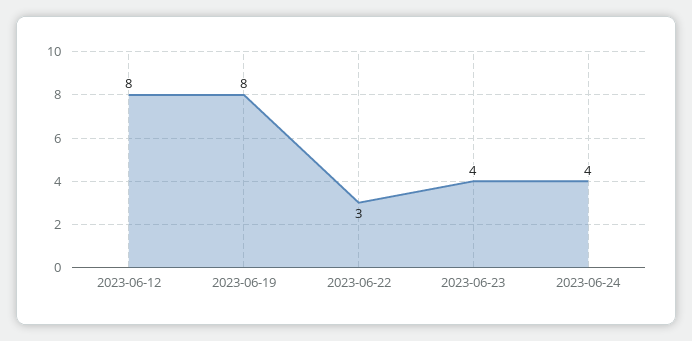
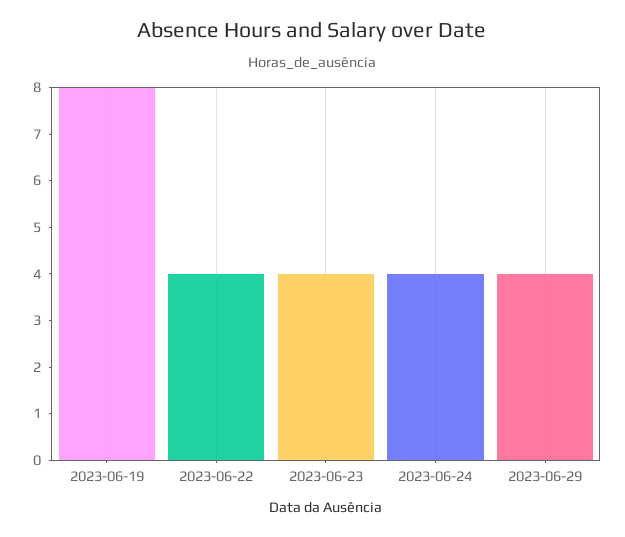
2023-06-12: 8 -> none
2023-06-22: 3 -> 4
2023-06-29: none -> 4

